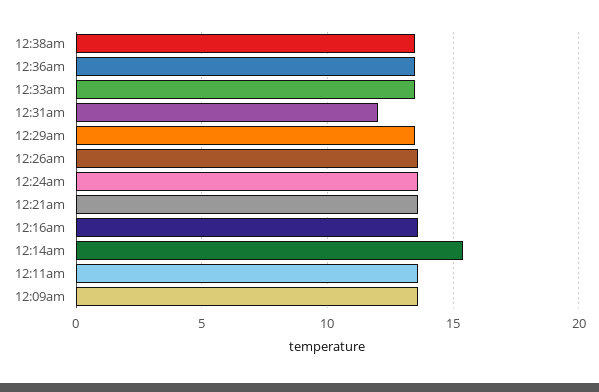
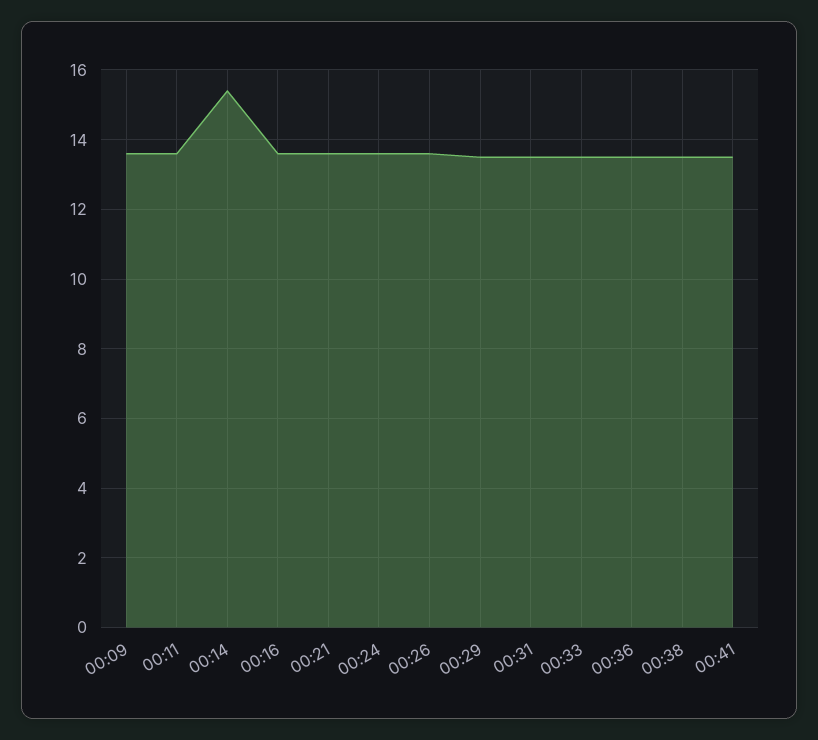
12:31am: 12 -> 13.5
00:41: none -> 13.5

